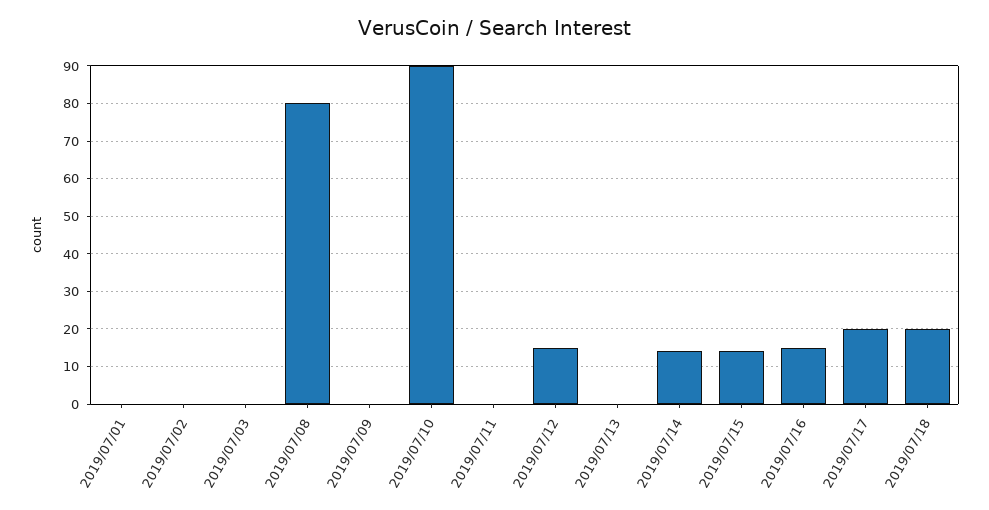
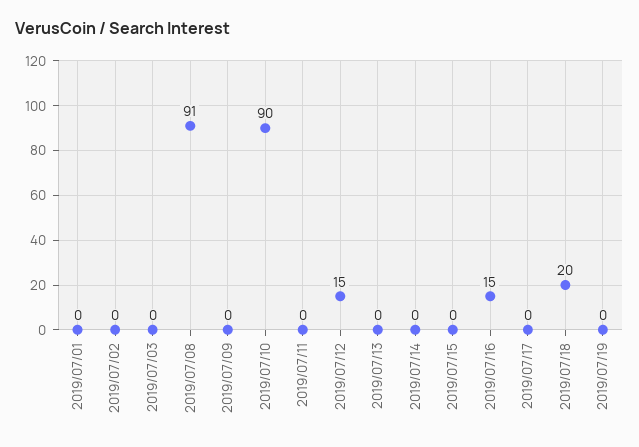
2019/07/08: 80 -> 91
2019/07/14: 15 -> 0
2019/07/15: 15 -> 0
2019/07/17: 20 -> 0
2019/07/19: none -> 0

